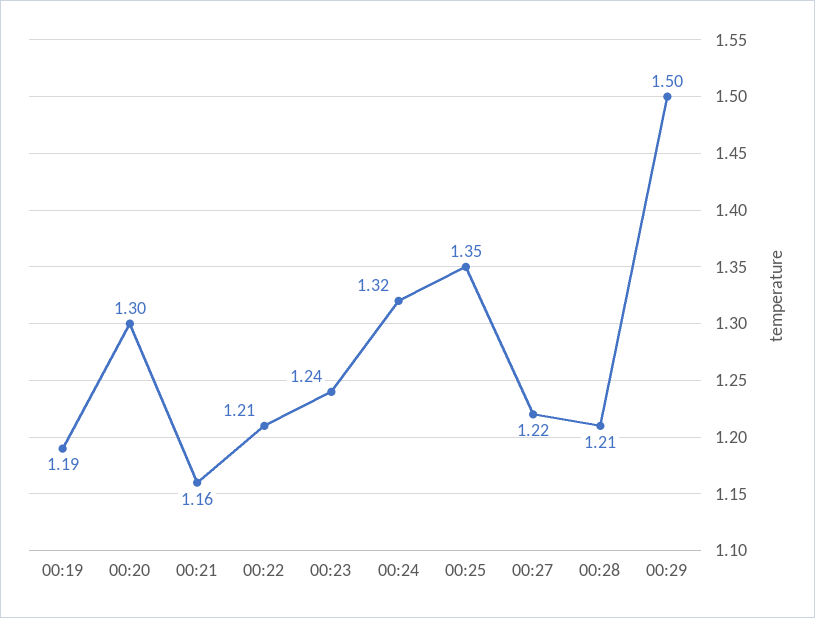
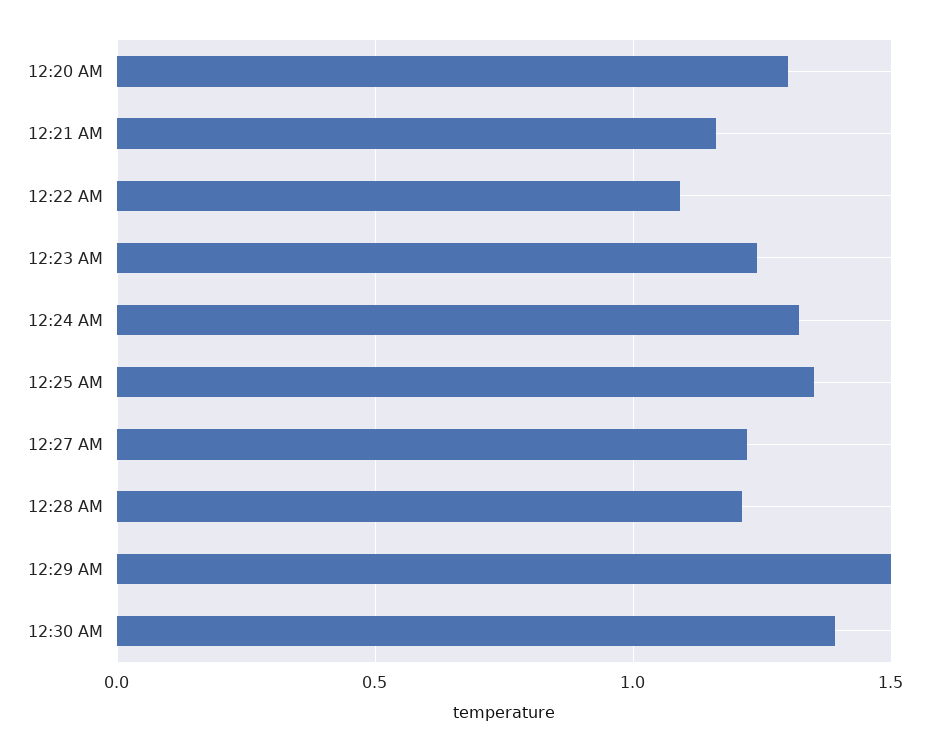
00:19: 1.19 -> none
00:22: 1.21 -> 1.1
12:30 AM: none -> 1.4

